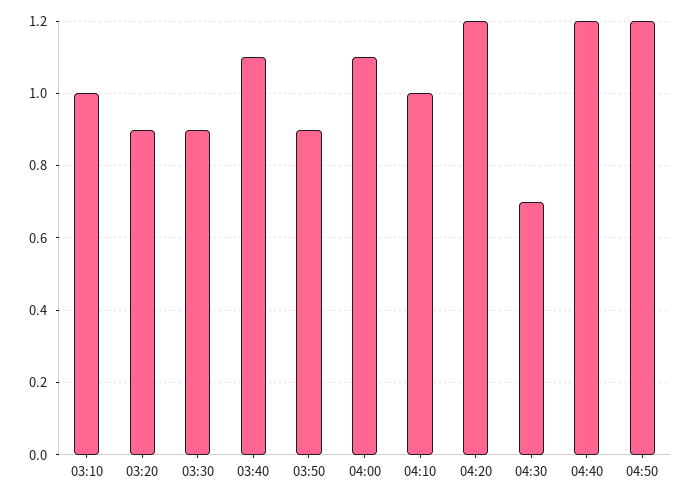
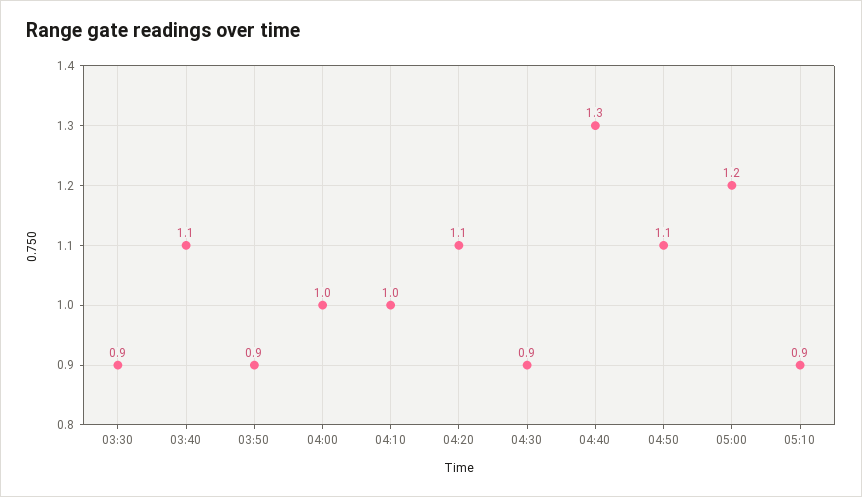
03:10: 1 -> none
03:20: 0.9 -> none
04:00: 1.1 -> 1
04:20: 1.2 -> 1.1
04:30: 0.7 -> 0.9
04:40: 1.2 -> 1.3
04:50: 1.2 -> 1.1
05:00: none -> 1.2
05:10: none -> 0.9

